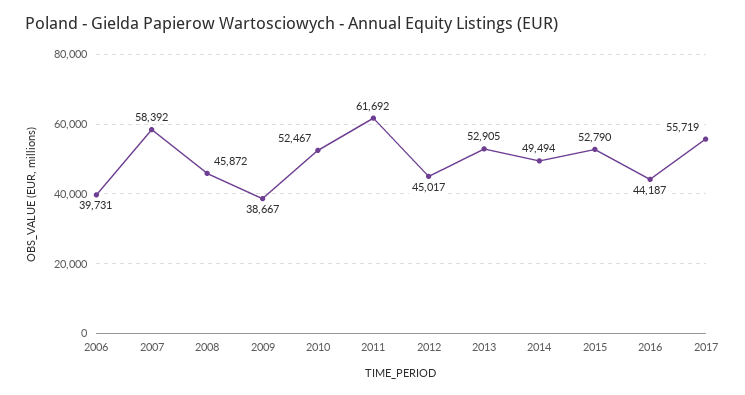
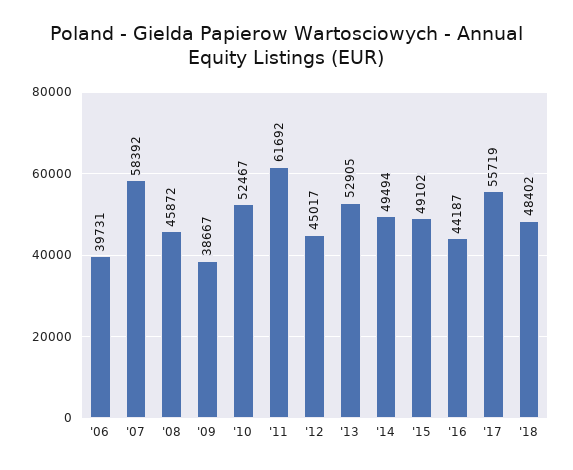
2015: 52790 -> 49102
'18: none -> 48402

